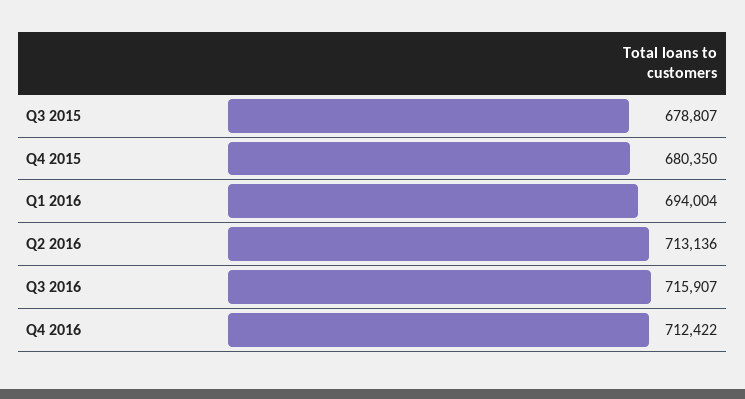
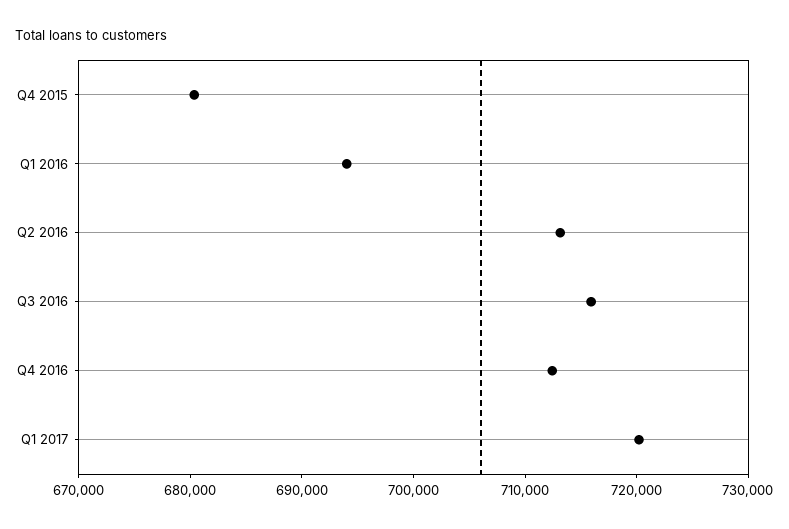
Q3 2015: 678807 -> none
Q1 2017: none -> 720000

